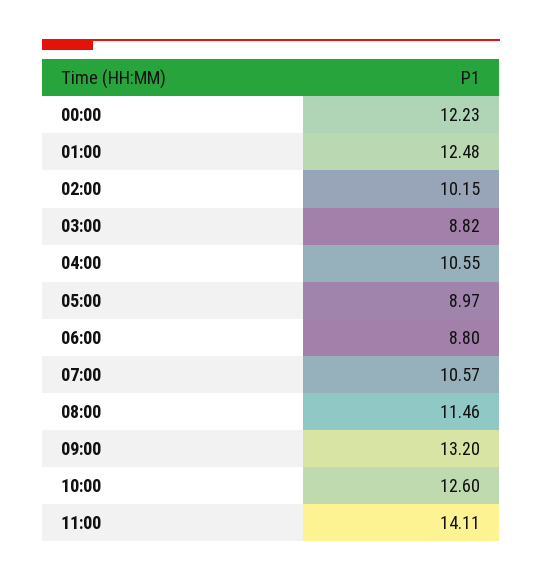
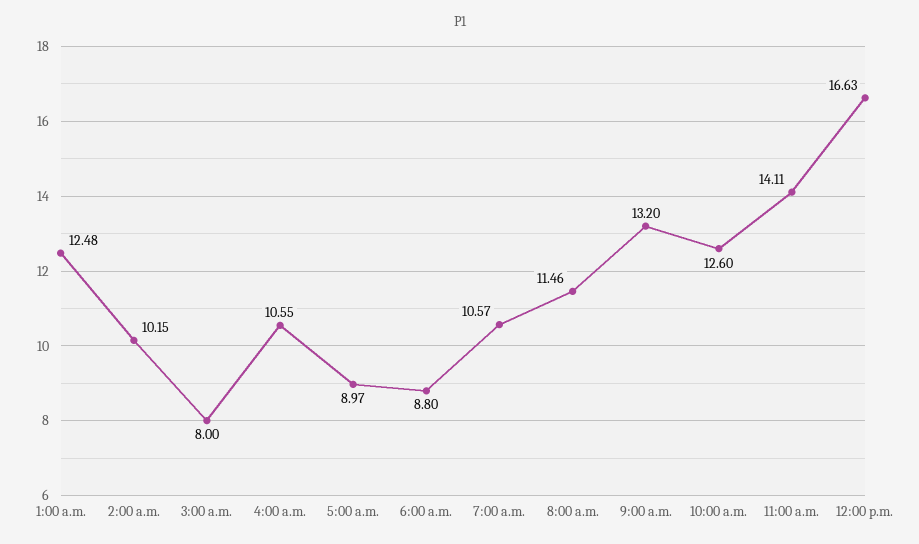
00:00: 12.23 -> none
03:00: 8.82 -> 8
12:00 p.m.: none -> 16.63

